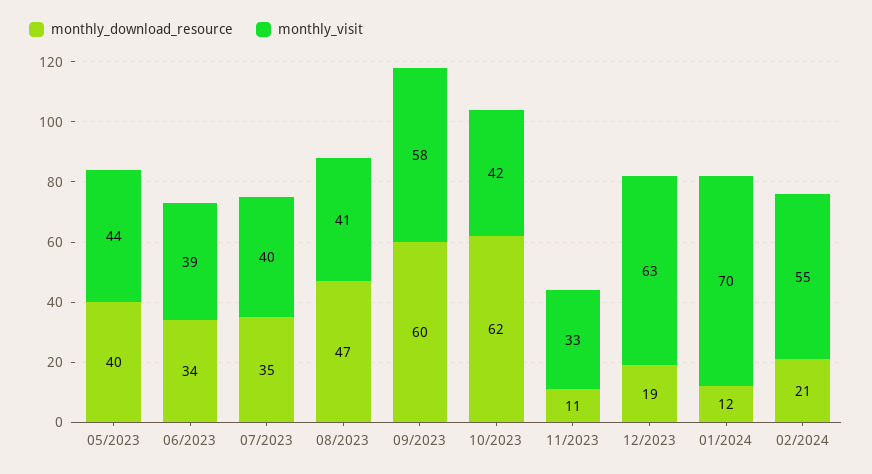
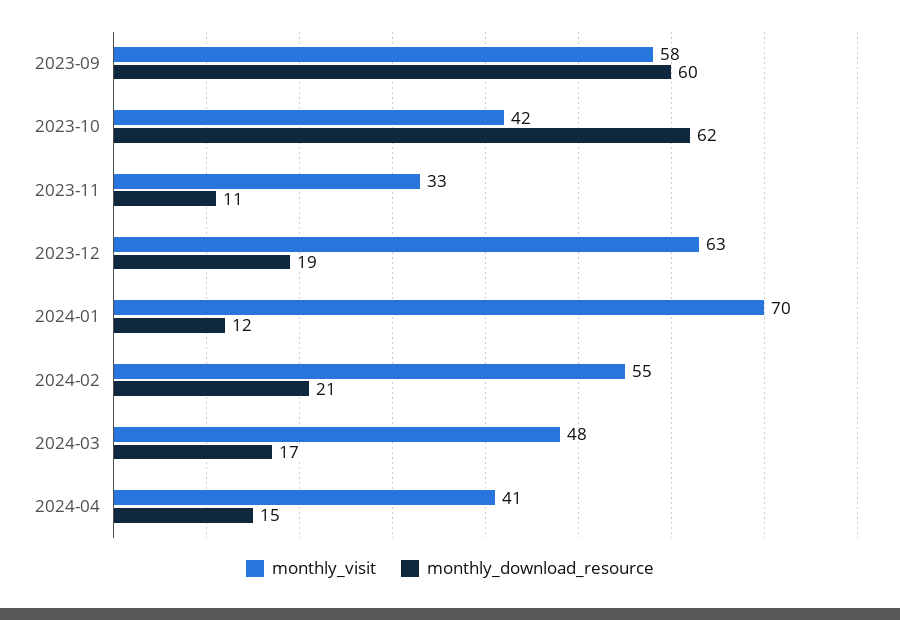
monthly_download_resource, 05/2023: 40 -> none
monthly_visit, 05/2023: 44 -> none
monthly_download_resource, 06/2023: 34 -> none
monthly_visit, 06/2023: 39 -> none
monthly_download_resource, 07/2023: 35 -> none
monthly_visit, 07/2023: 40 -> none
monthly_download_resource, 08/2023: 47 -> none
monthly_visit, 08/2023: 41 -> none
monthly_visit, 2024-03: none -> 48
monthly_download_resource, 2024-03: none -> 17
monthly_visit, 2024-04: none -> 41
monthly_download_resource, 2024-04: none -> 15

